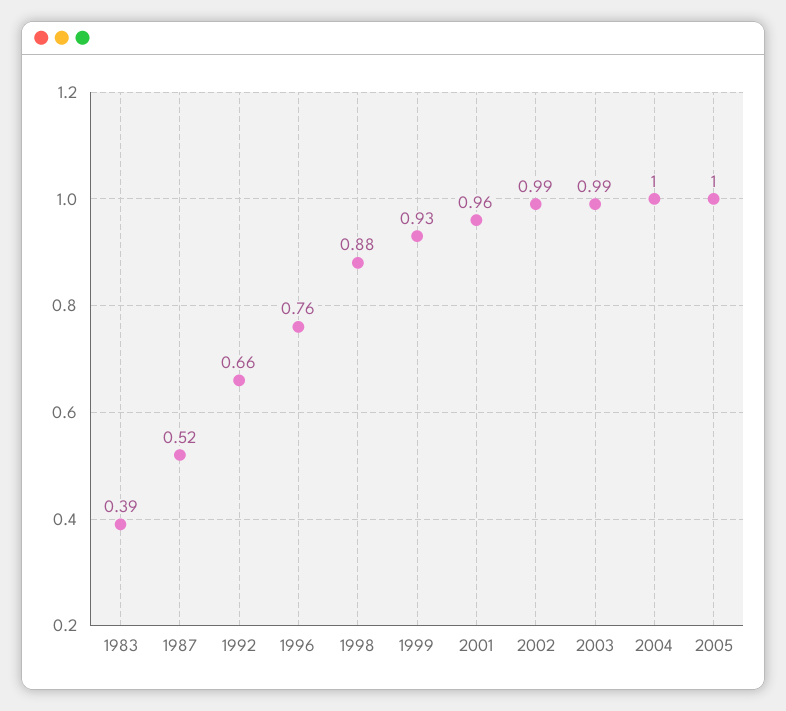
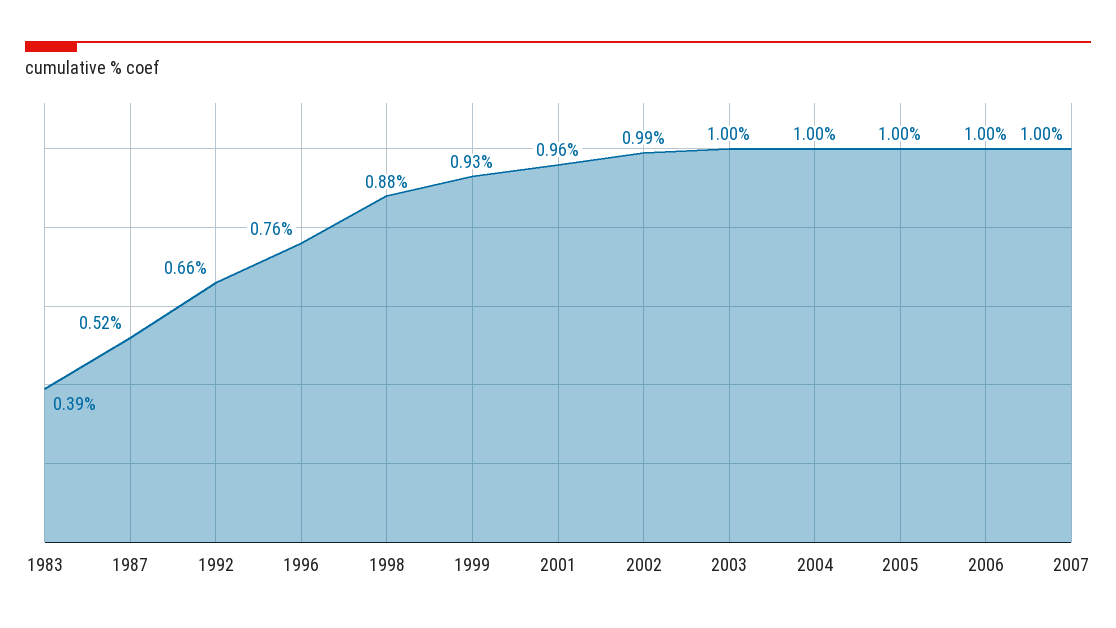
2003: 0.99 -> 1
2006: none -> 1
2007: none -> 1

